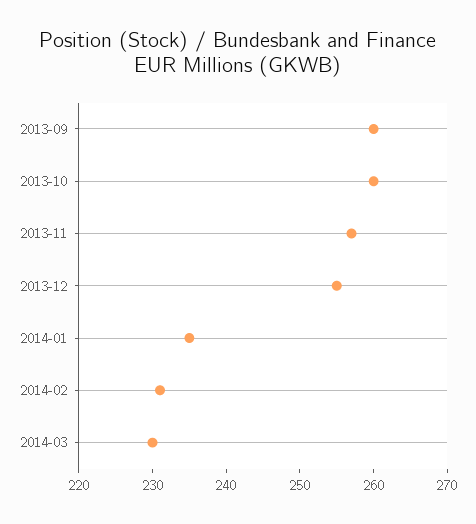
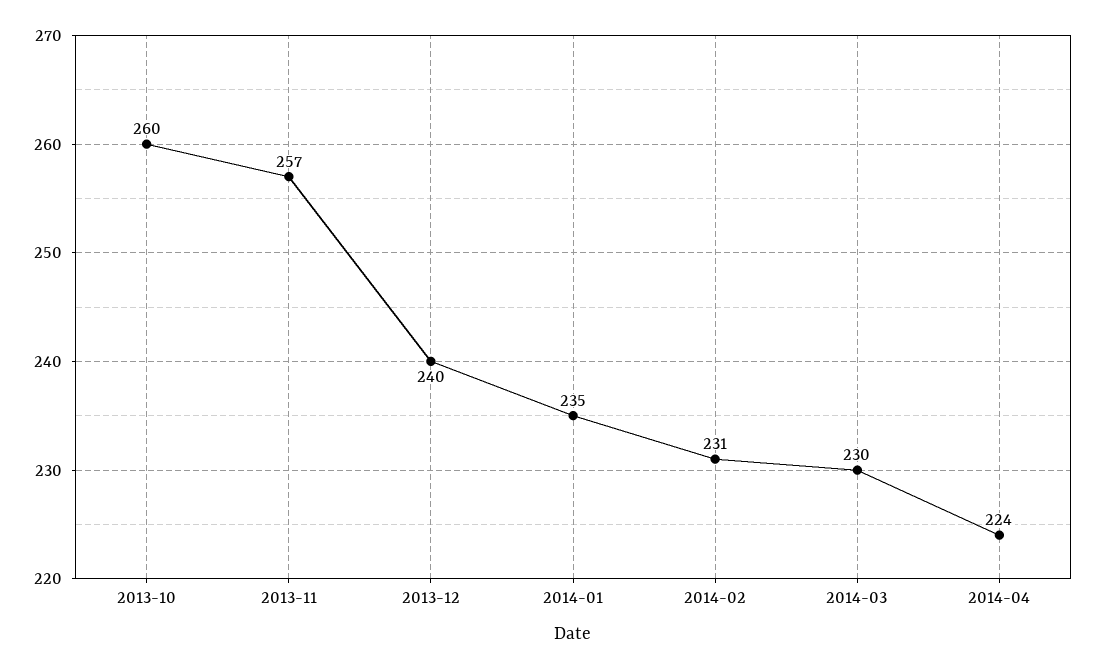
2013-09: 260 -> none
2013-12: 255 -> 240
2014-04: none -> 224

